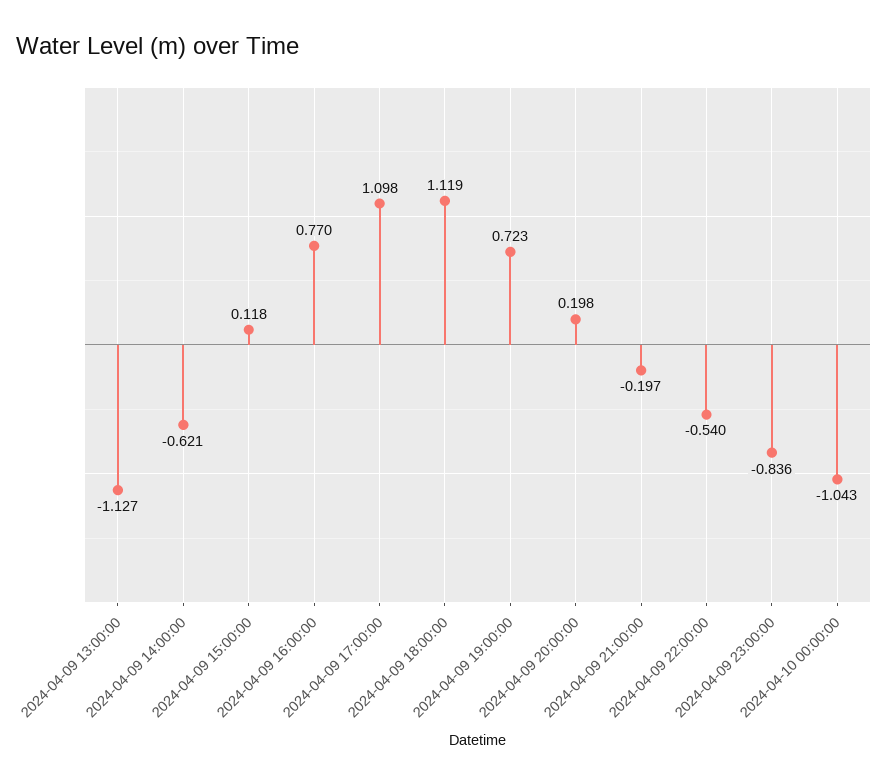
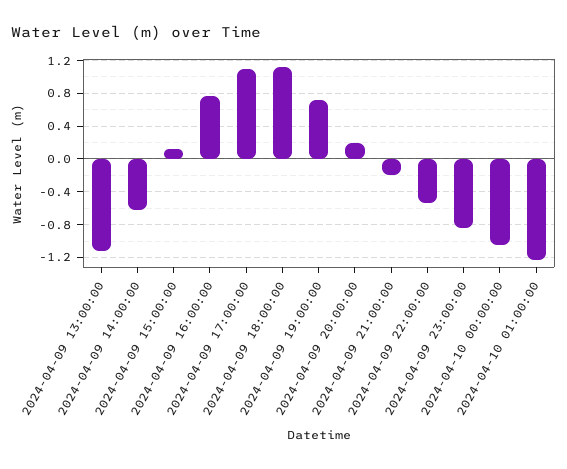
2024-04-10 01:00:00: none -> -1.2

